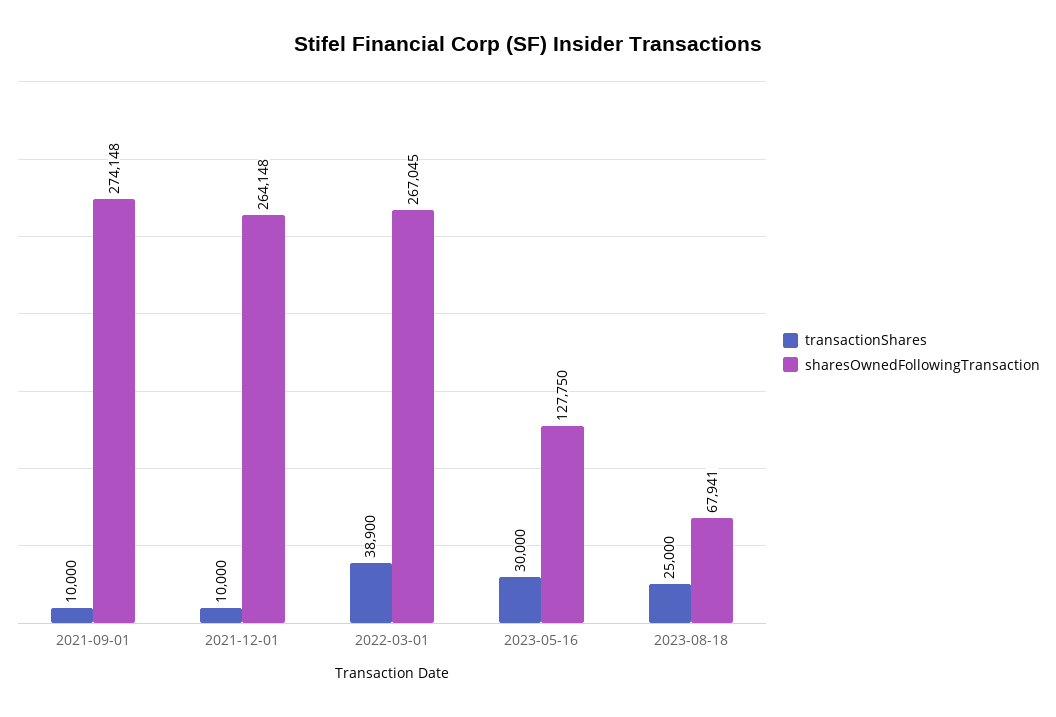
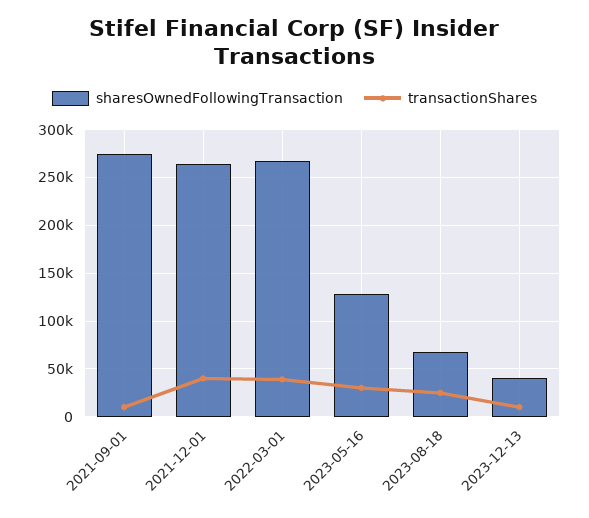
transactionShares, 2021-12-01: 10000 -> 40000
sharesOwnedFollowingTransaction, 2023-12-13: none -> 40000
transactionShares, 2023-12-13: none -> 10000

